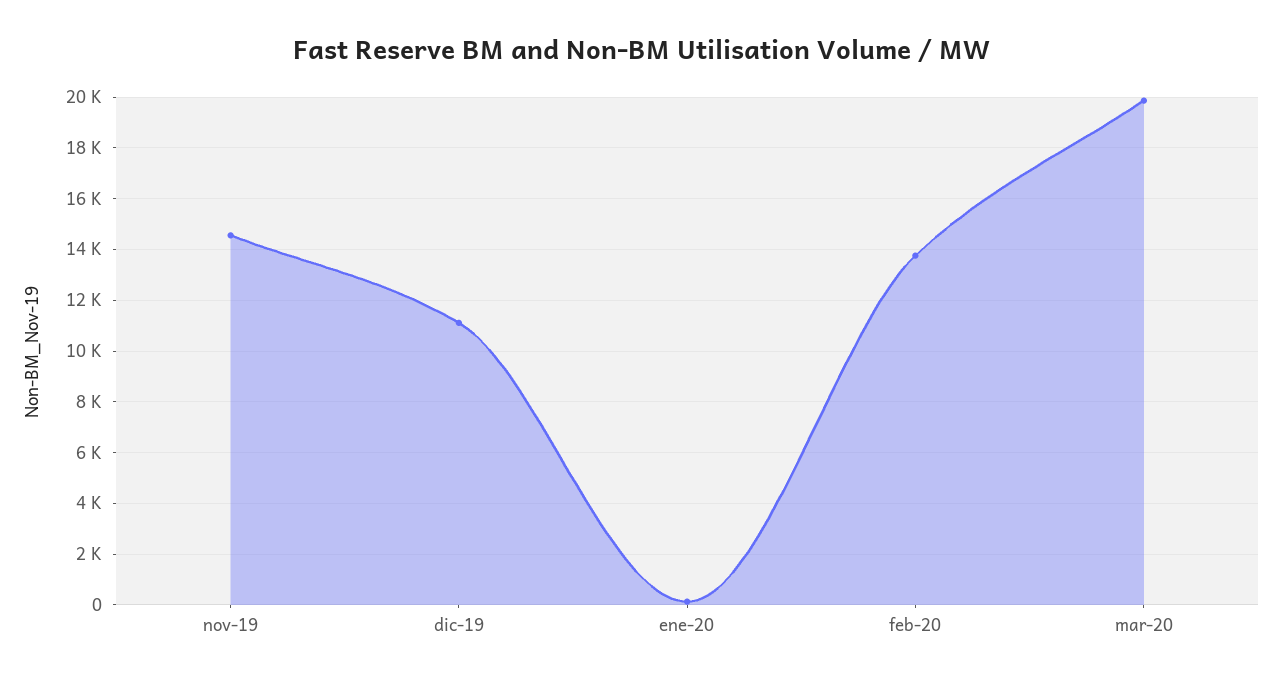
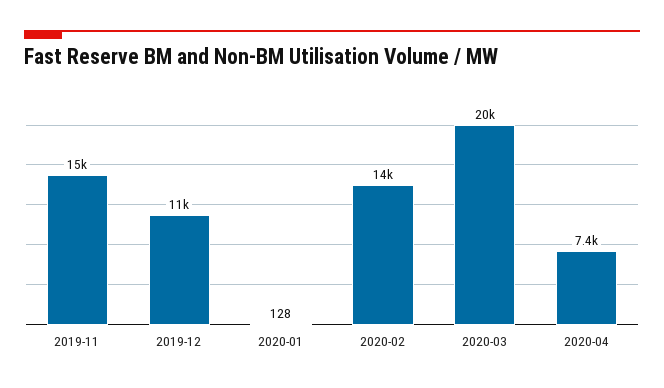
2020-04: none -> 7400

